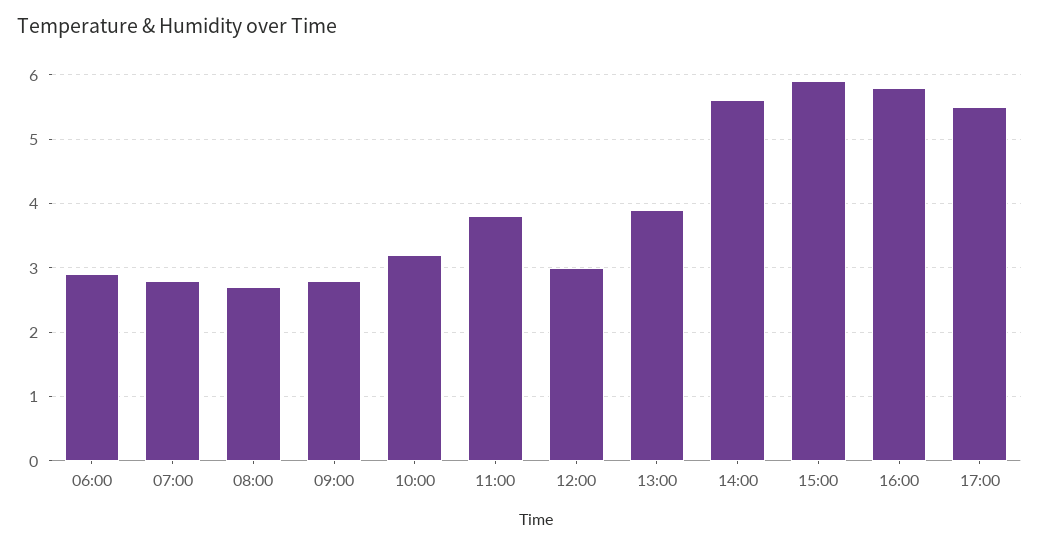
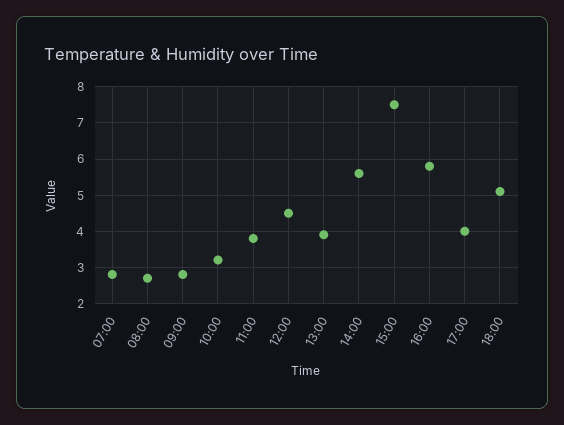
06:00: 2.9 -> none
12:00: 3 -> 4.5
15:00: 5.9 -> 7.5
17:00: 5.5 -> 4
18:00: none -> 5

